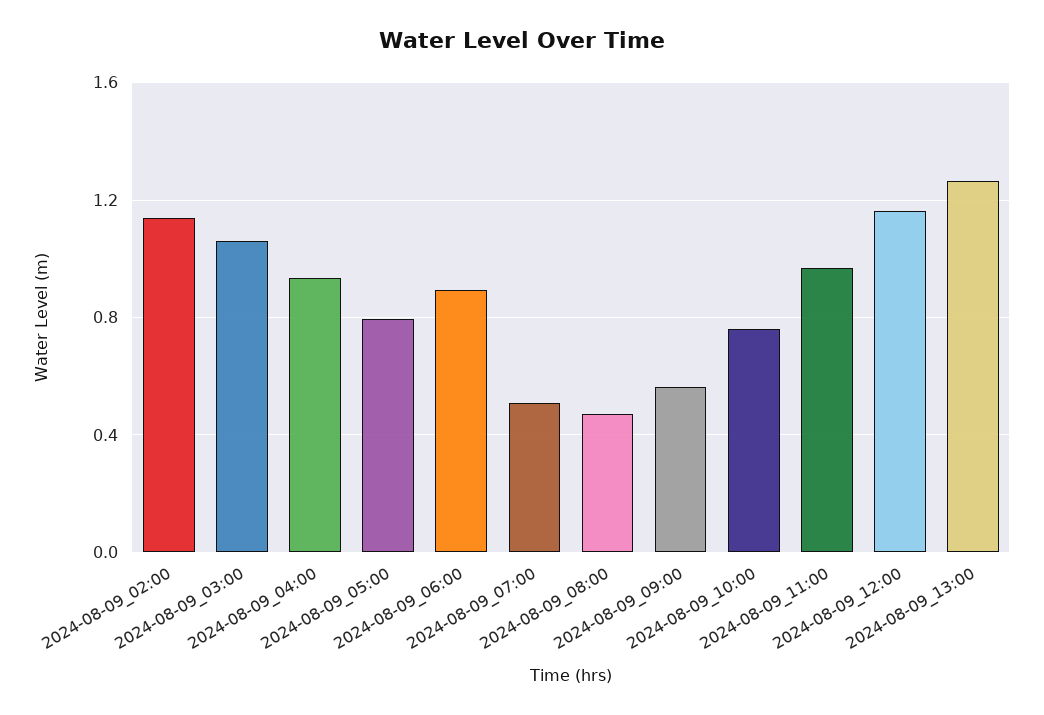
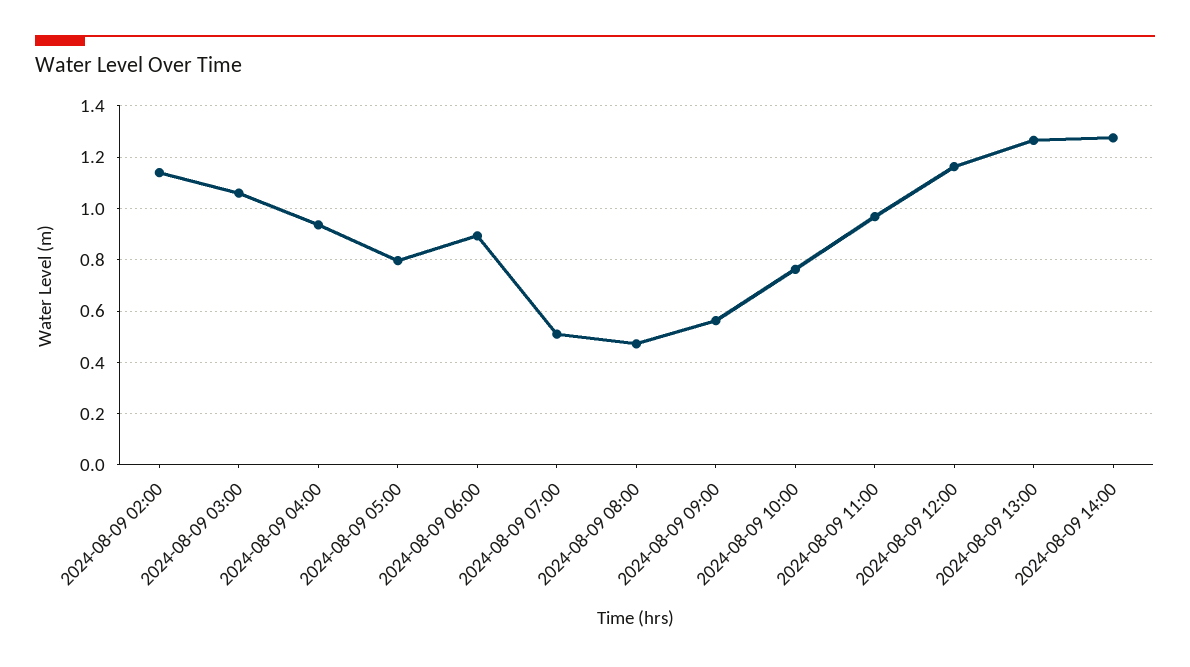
2024-08-09 14:00: none -> 1.275

